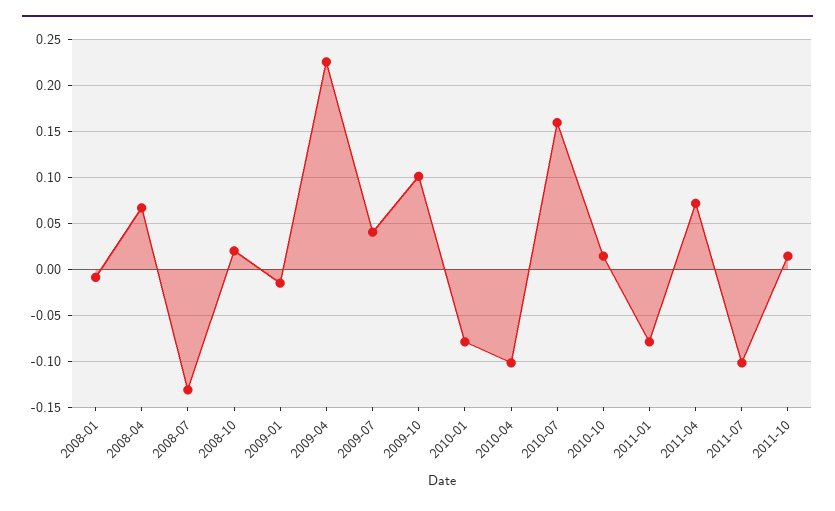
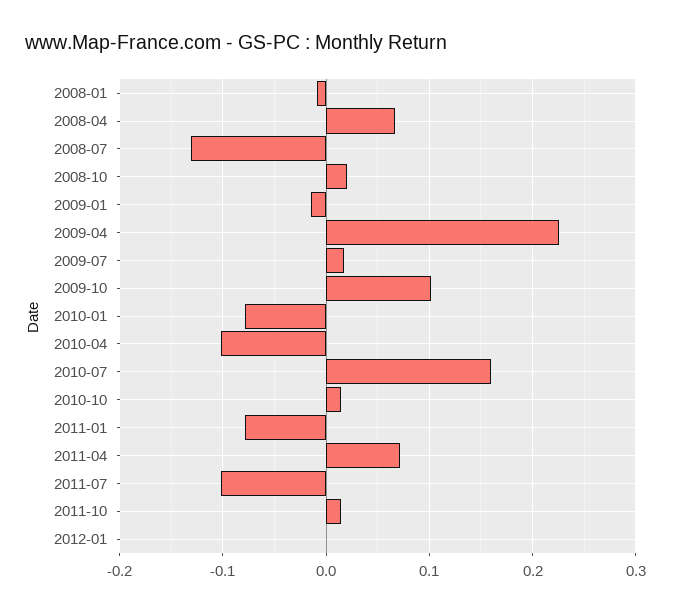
2009-07: 0.04 -> 0.02
2012-01: none -> 0

